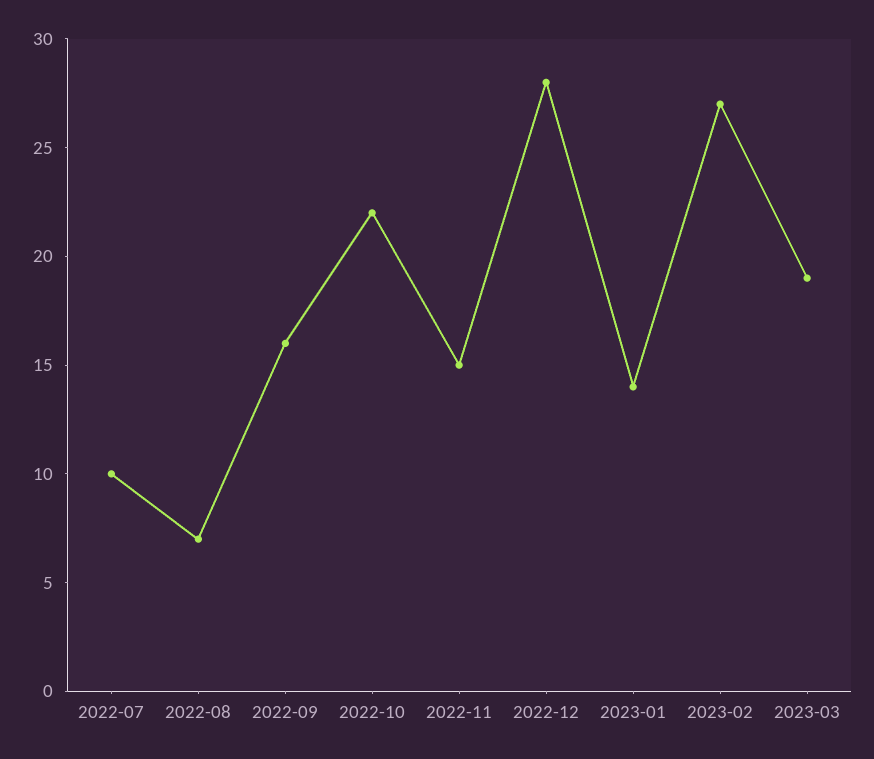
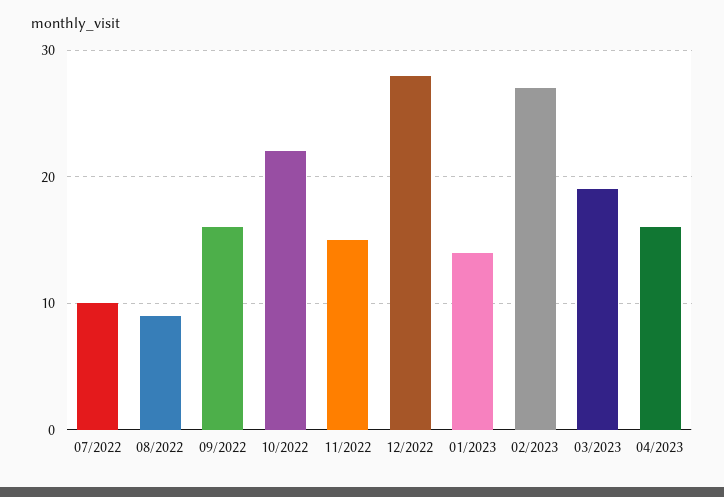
2022-08: 7 -> 9
04/2023: none -> 16

